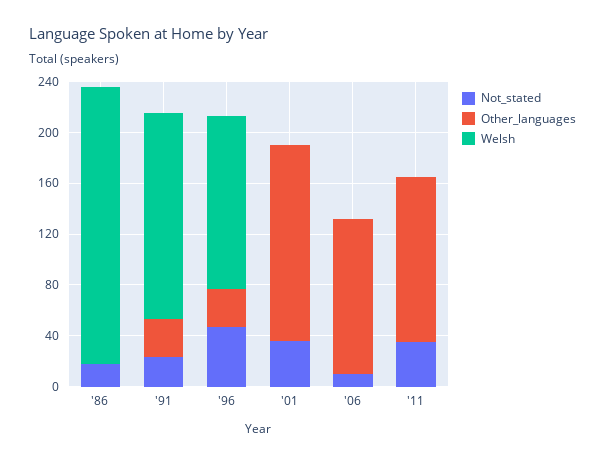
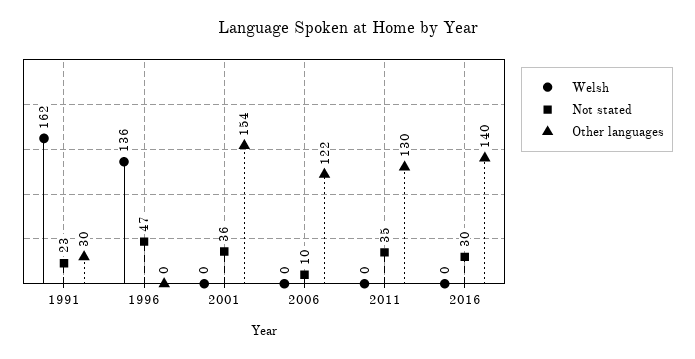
Not_stated, '86: 20 -> none
Other_languages, '86: 0 -> none
Welsh, '86: 220 -> none
Other_languages, '96: 30 -> 0
Welsh, 2016: none -> 0
Not_stated, 2016: none -> 30
Other_languages, 2016: none -> 140

